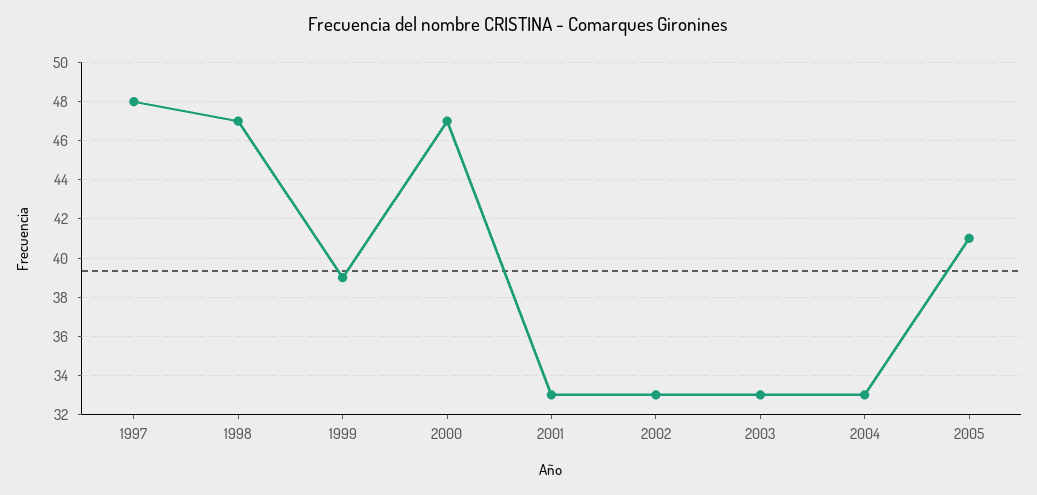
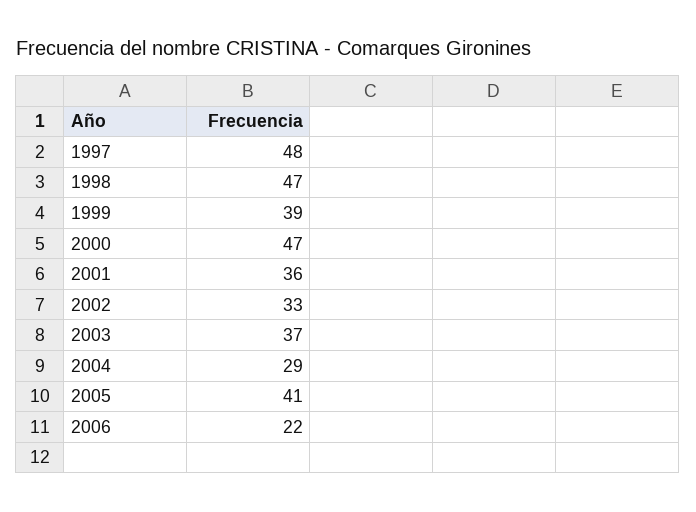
2001: 33 -> 36
2003: 33 -> 37
2004: 33 -> 29
2006: none -> 22

